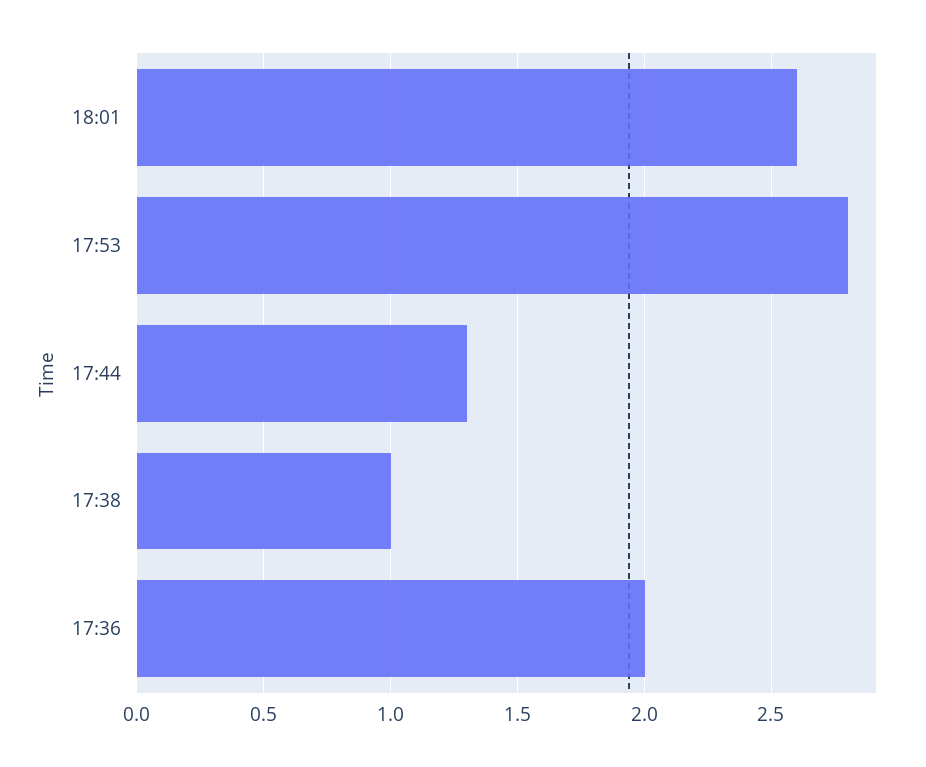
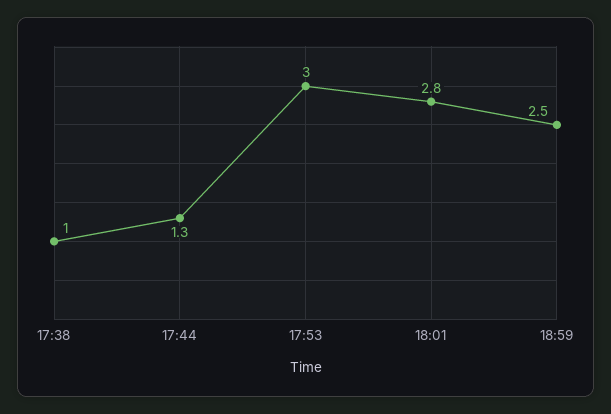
18:01: 2.6 -> 2.8
17:53: 2.8 -> 3
17:36: 2 -> none
18:59: none -> 2.5

